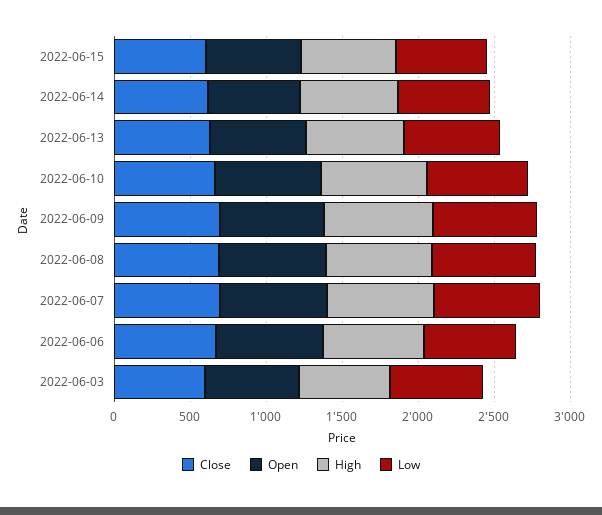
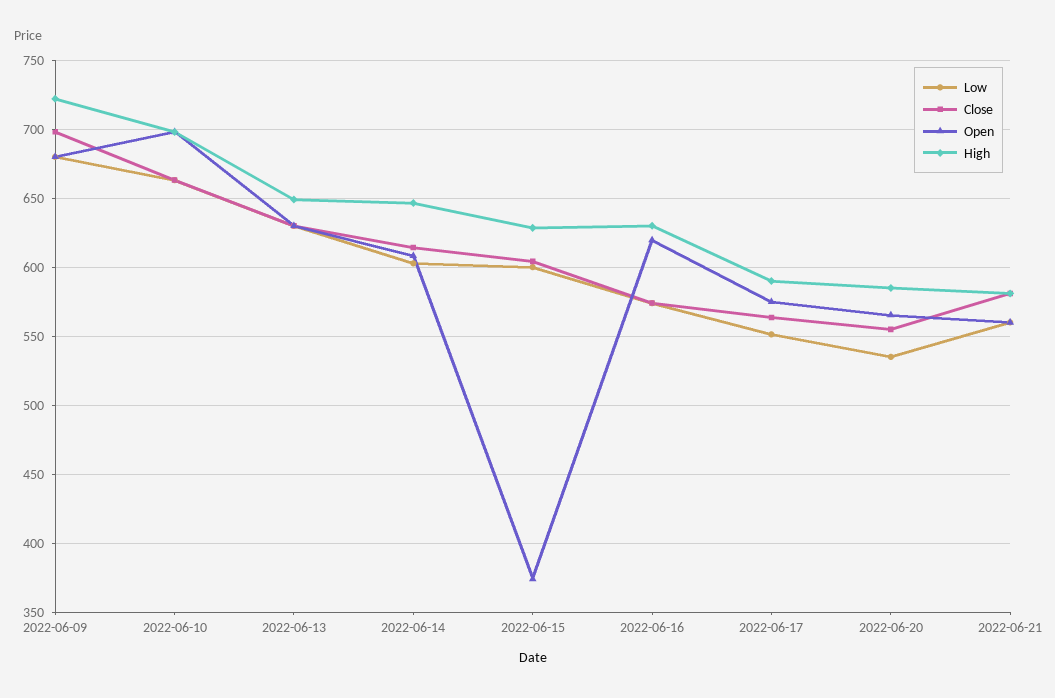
Open, 2022-06-15: 600 -> 375
Close, 2022-06-08: 700 -> none
Open, 2022-06-08: 700 -> none
High, 2022-06-08: 700 -> none
Low, 2022-06-08: 700 -> none
Close, 2022-06-07: 700 -> none
Open, 2022-06-07: 700 -> none
High, 2022-06-07: 700 -> none
Low, 2022-06-07: 700 -> none
Close, 2022-06-06: 700 -> none
Open, 2022-06-06: 700 -> none
High, 2022-06-06: 700 -> none
Low, 2022-06-06: 600 -> none
Close, 2022-06-03: 600 -> none
Open, 2022-06-03: 600 -> none
High, 2022-06-03: 600 -> none
Low, 2022-06-03: 600 -> none
Low, 2022-06-16: none -> 575
Close, 2022-06-16: none -> 575
Open, 2022-06-16: none -> 620
High, 2022-06-16: none -> 630
Low, 2022-06-17: none -> 550
Close, 2022-06-17: none -> 565
Open, 2022-06-17: none -> 575
High, 2022-06-17: none -> 590
Low, 2022-06-20: none -> 535
Close, 2022-06-20: none -> 555
Open, 2022-06-20: none -> 565
High, 2022-06-20: none -> 585
Low, 2022-06-21: none -> 560
Close, 2022-06-21: none -> 580
Open, 2022-06-21: none -> 560
High, 2022-06-21: none -> 580

